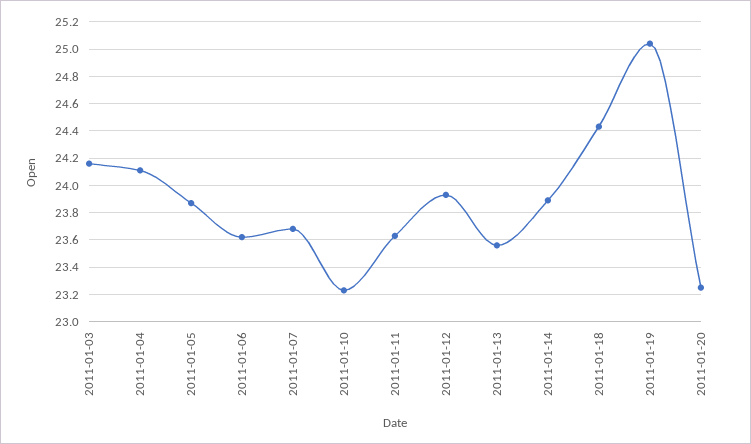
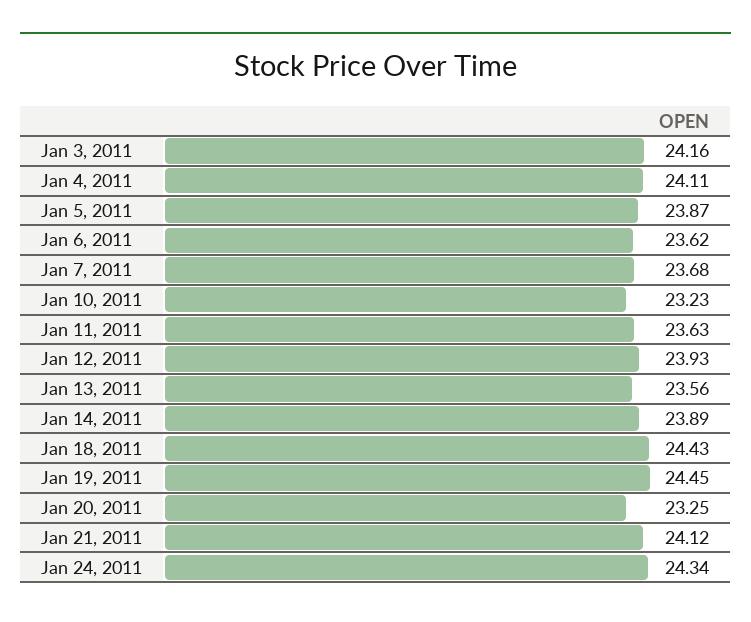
2011-01-19: 25.05 -> 24.45
Jan 21, 2011: none -> 24.12
Jan 24, 2011: none -> 24.34

